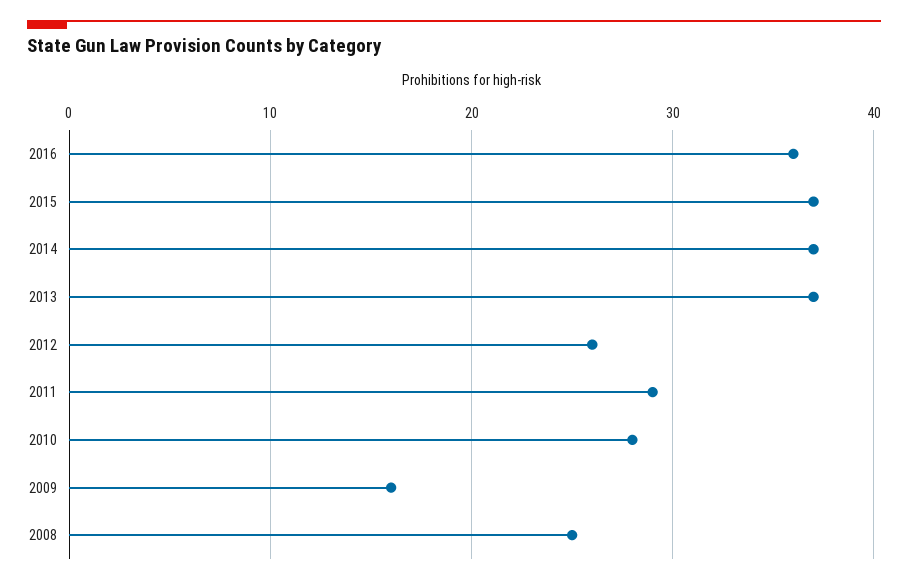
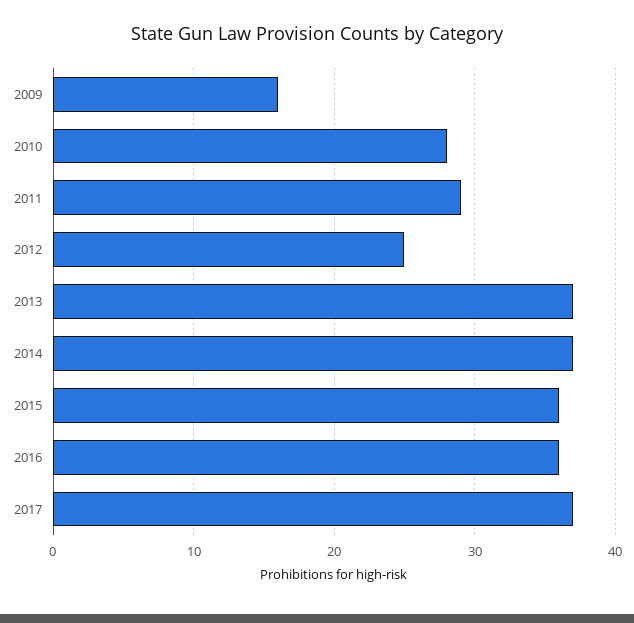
2015: 37 -> 36
2012: 26 -> 25
2008: 25 -> none
2017: none -> 37

